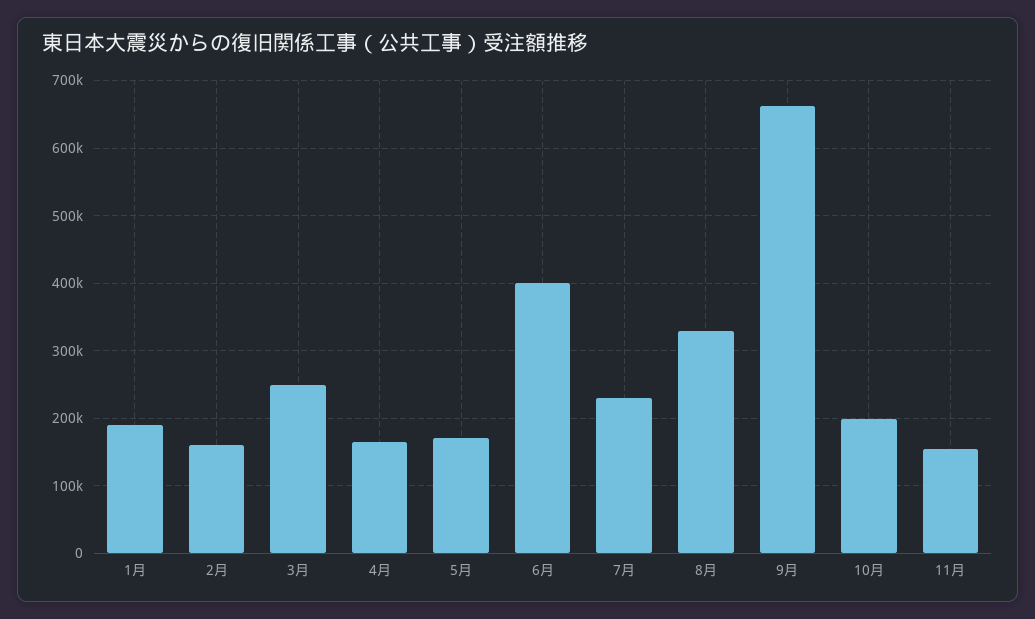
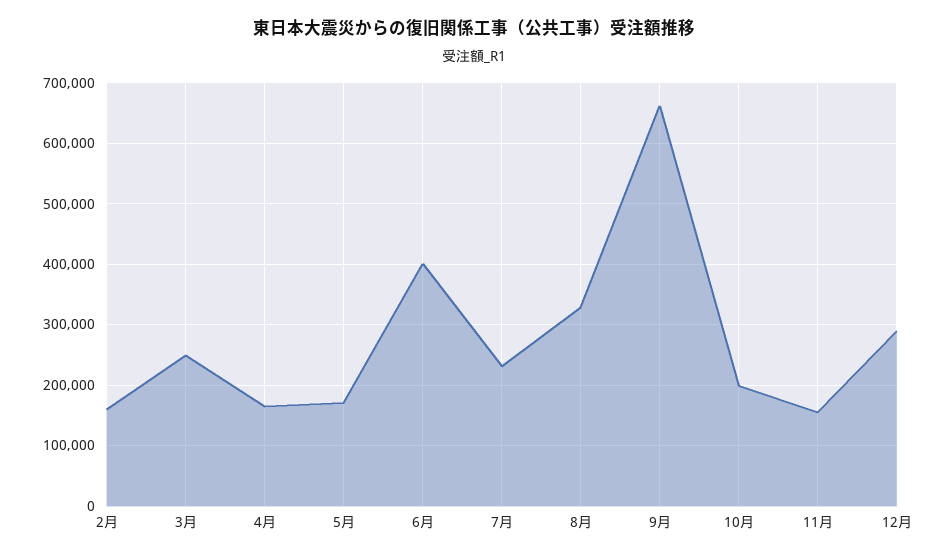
1月: 190000 -> none
12月: none -> 290000

